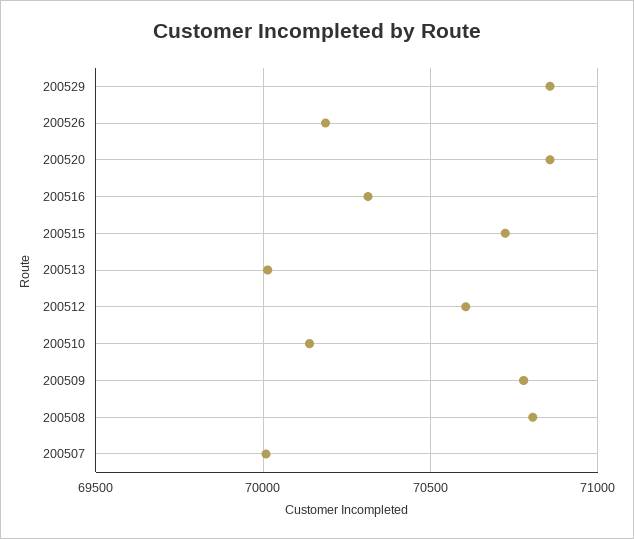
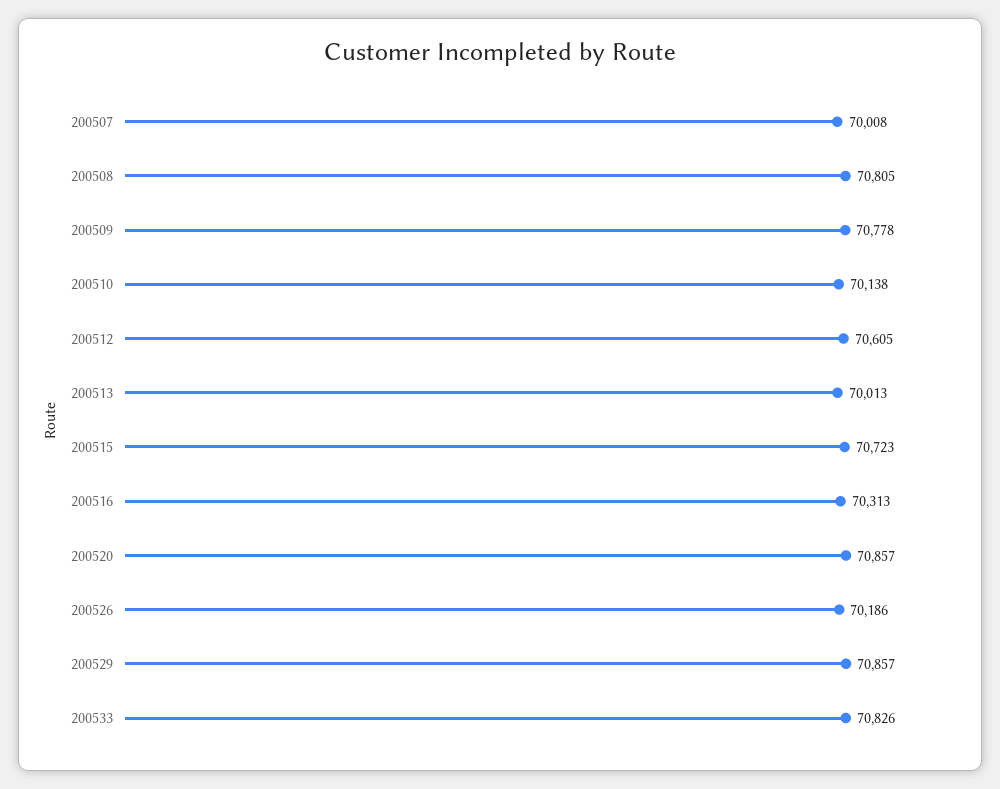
200533: none -> 70826

